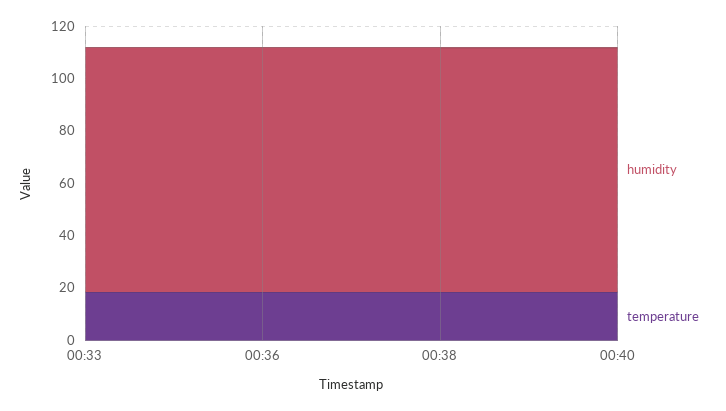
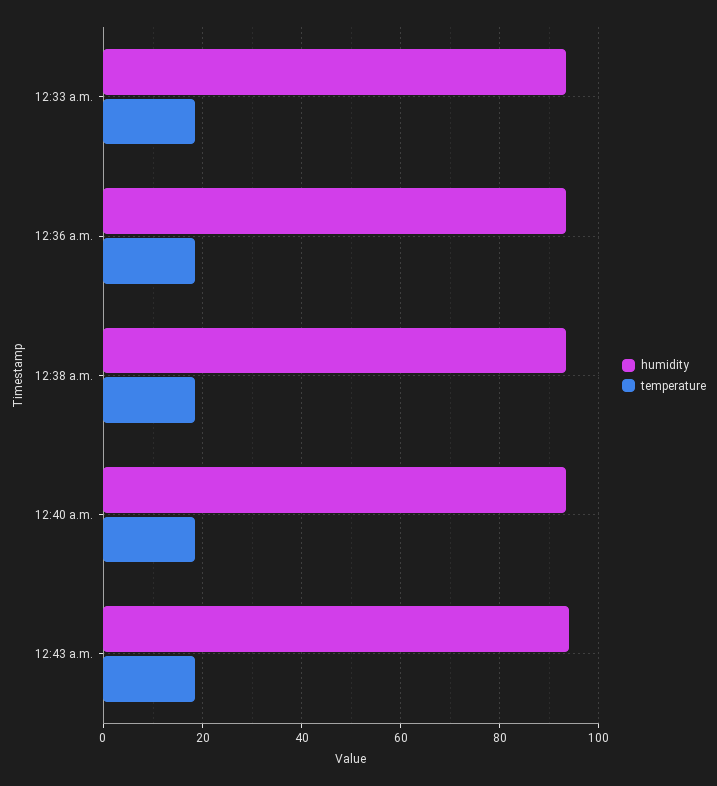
humidity, 12:43 a.m.: none -> 94
temperature, 12:43 a.m.: none -> 18

